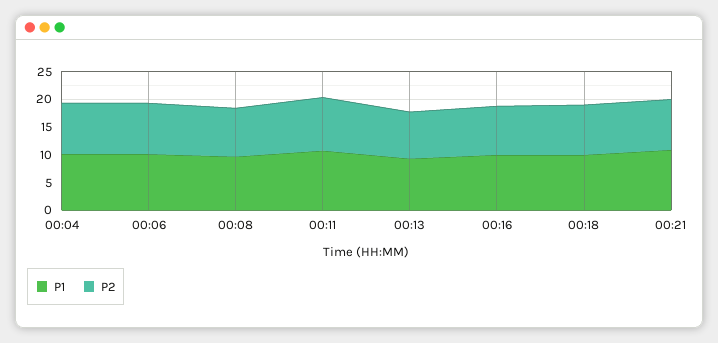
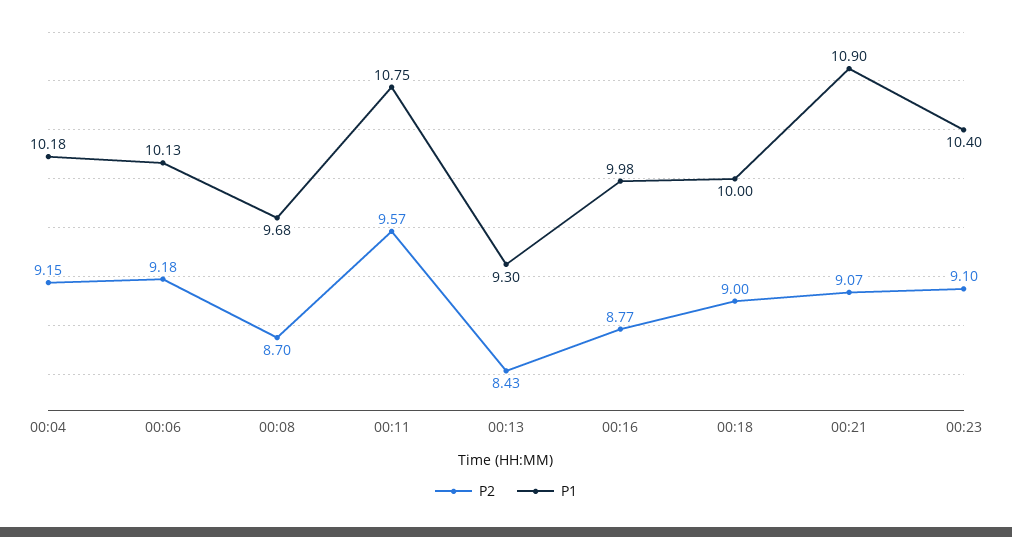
P2, 00:23: none -> 9.1
P1, 00:23: none -> 10.4

